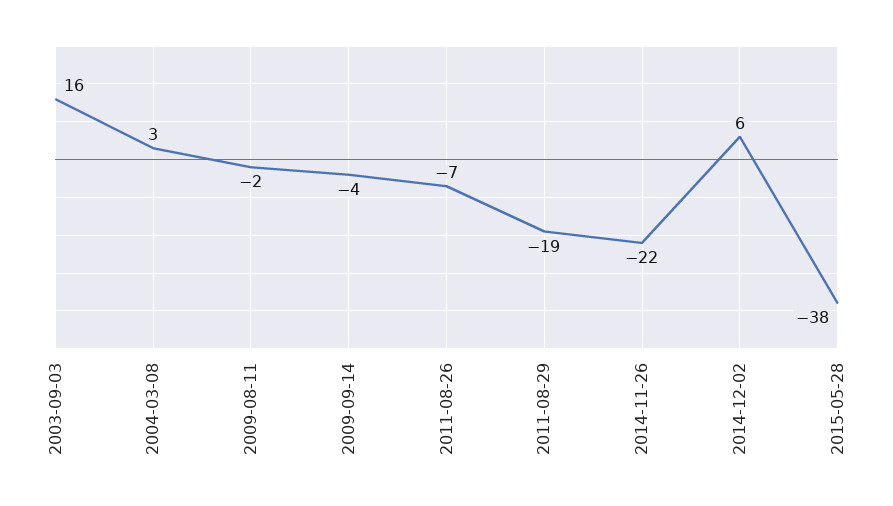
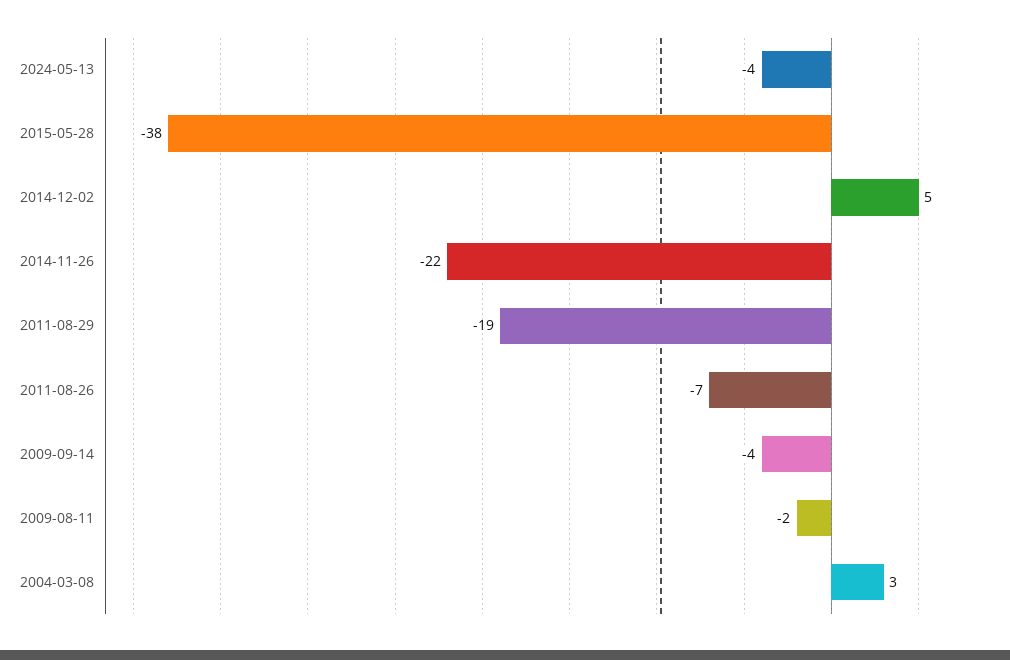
2003-09-03: 16 -> none
2014-12-02: 6 -> 5
2024-05-13: none -> -4

